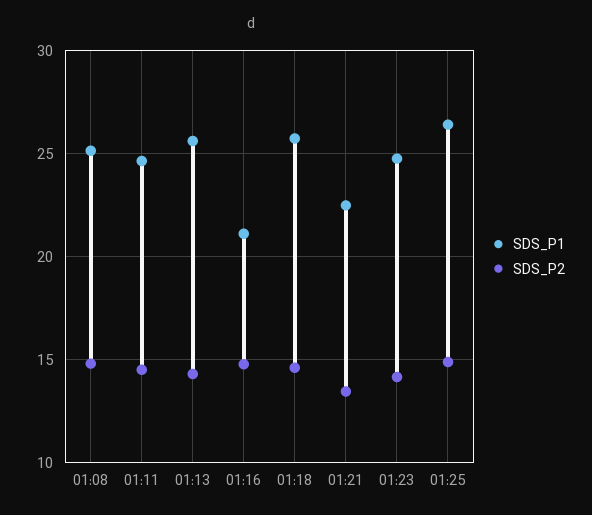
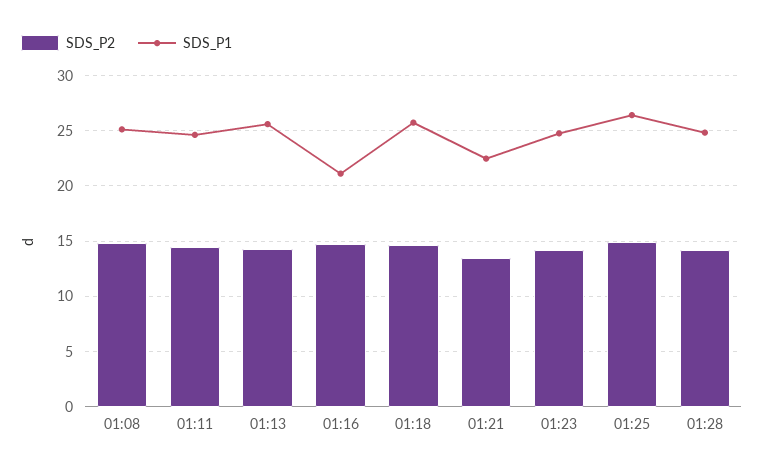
SDS_P2, 01:28: none -> 14
SDS_P1, 01:28: none -> 25

